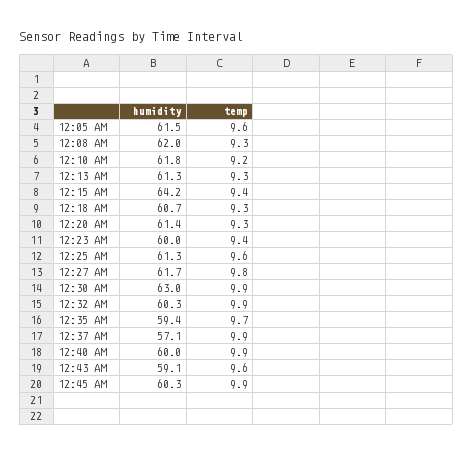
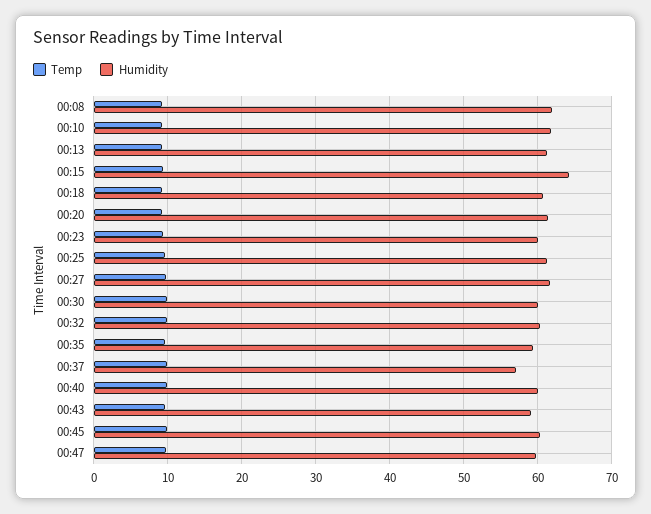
humidity, 12:05 AM: 61.5 -> none
temp, 12:05 AM: 9.6 -> none
humidity, 12:30 AM: 63 -> 60
temp, 00:47: none -> 10
humidity, 00:47: none -> 60

